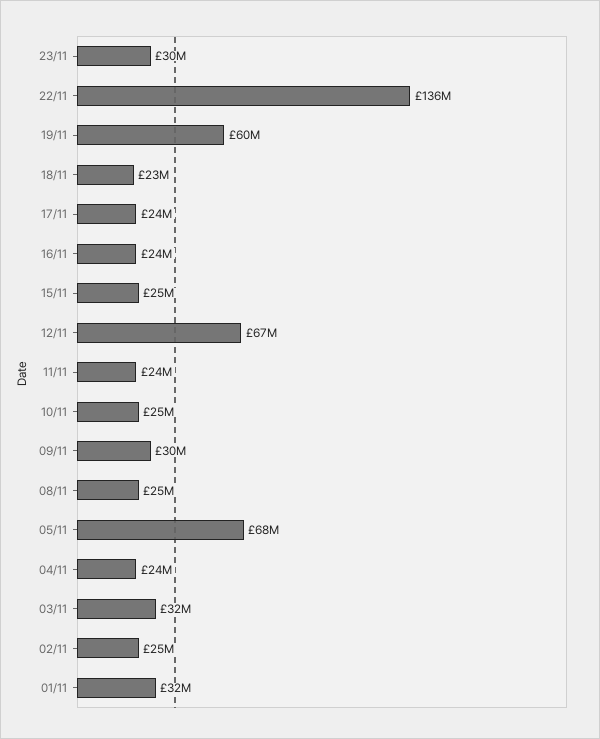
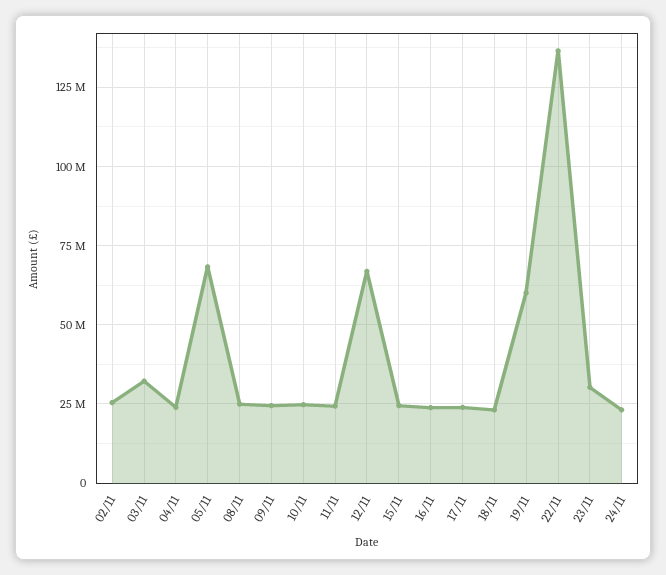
09/11: 30000000 -> 25000000
01/11: 32000000 -> none
24/11: none -> 22500000

